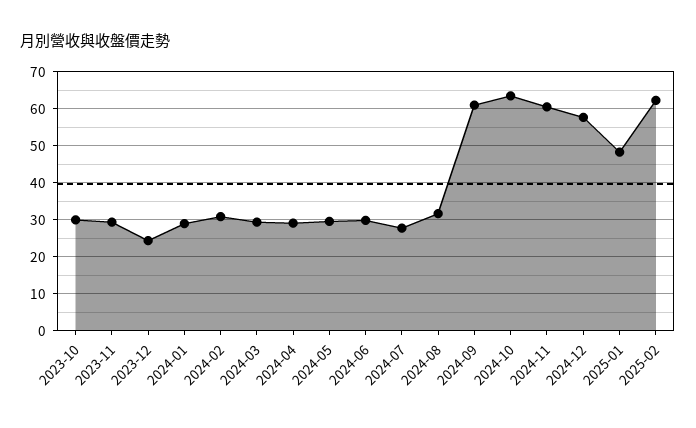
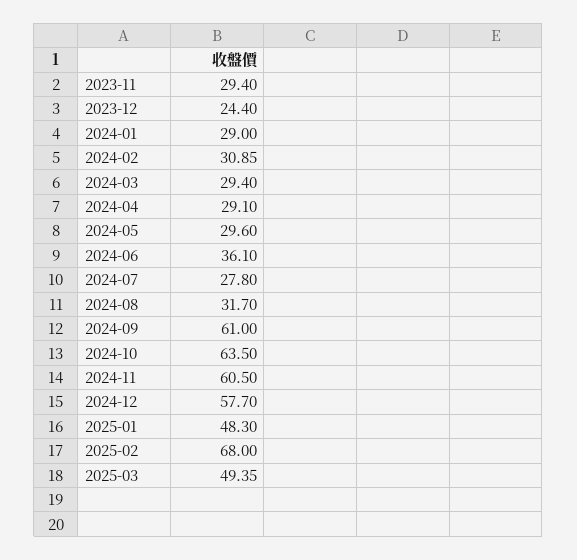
2023-10: 30 -> none
2024-06: 30 -> 36.1
2025-02: 62 -> 68
2025-03: none -> 49.35

